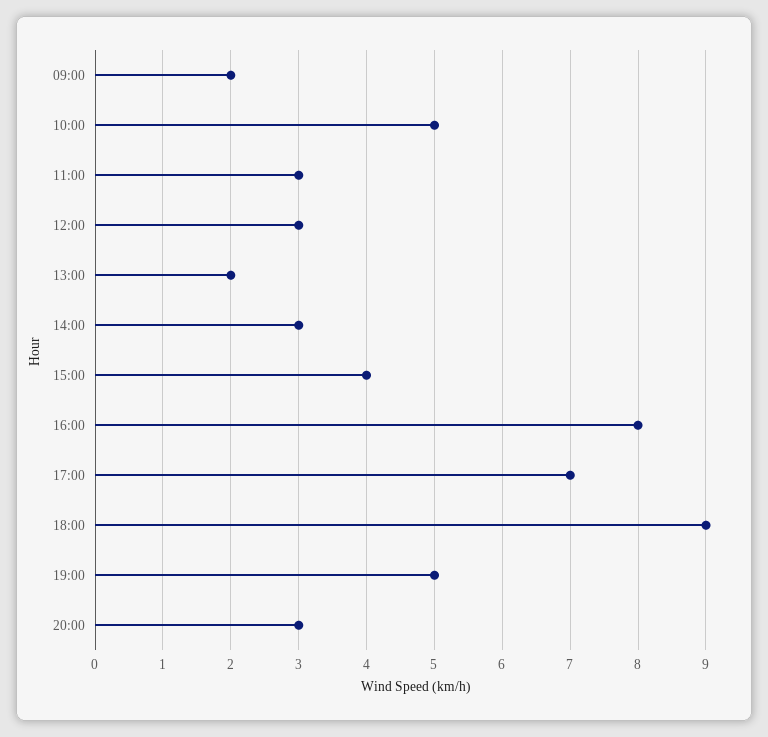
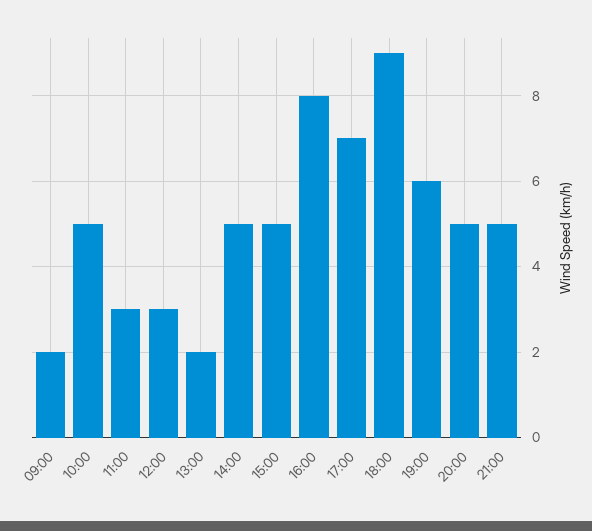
14:00: 3 -> 5
15:00: 4 -> 5
19:00: 5 -> 6
20:00: 3 -> 5
21:00: none -> 5

